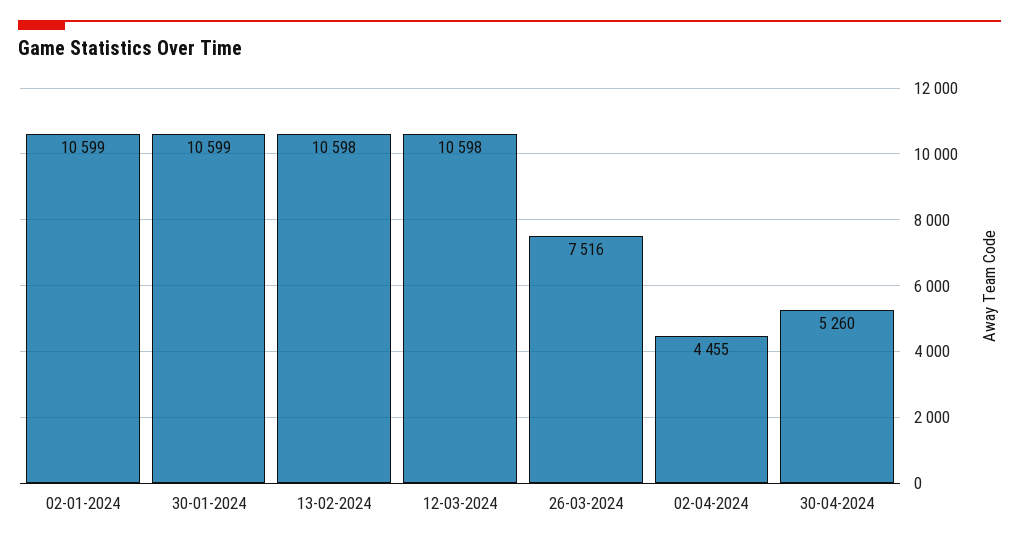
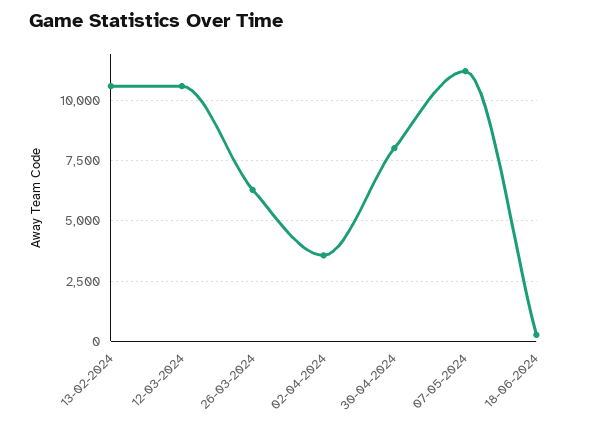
02-01-2024: 10599 -> none
30-01-2024: 10599 -> none
26-03-2024: 7516 -> 6250
02-04-2024: 4455 -> 3500
30-04-2024: 5260 -> 8000
07-05-2024: none -> 11250
18-06-2024: none -> 250

